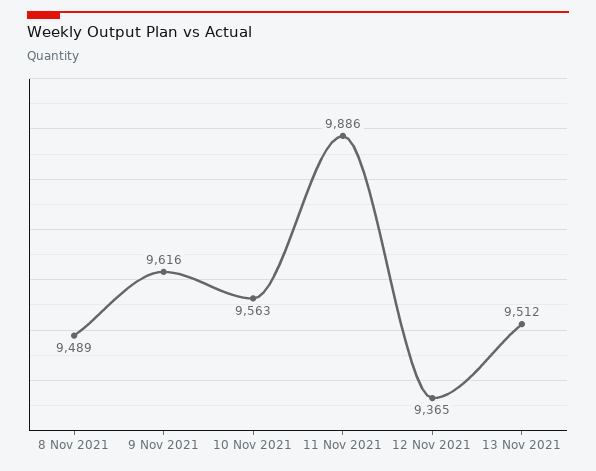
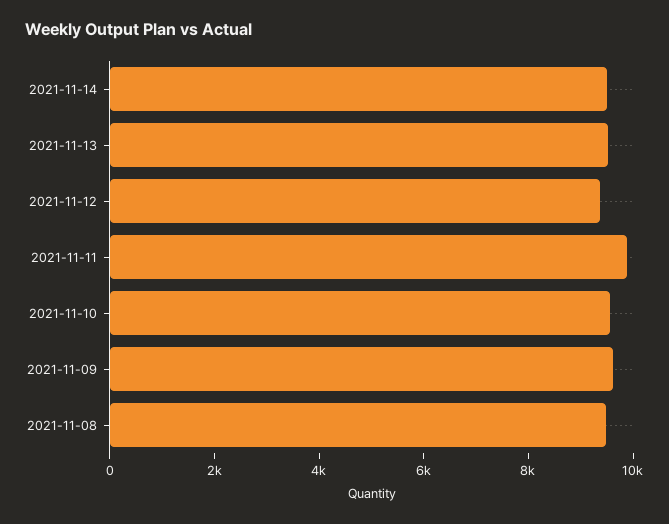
2021-11-14: none -> 9500

